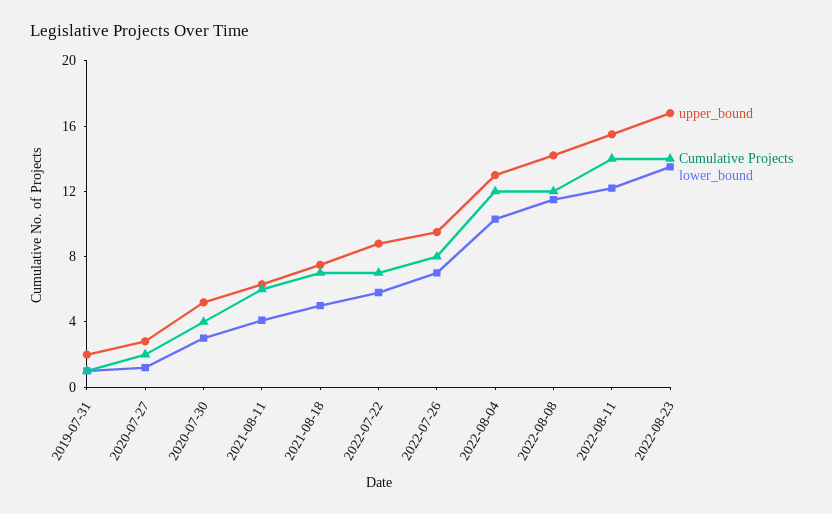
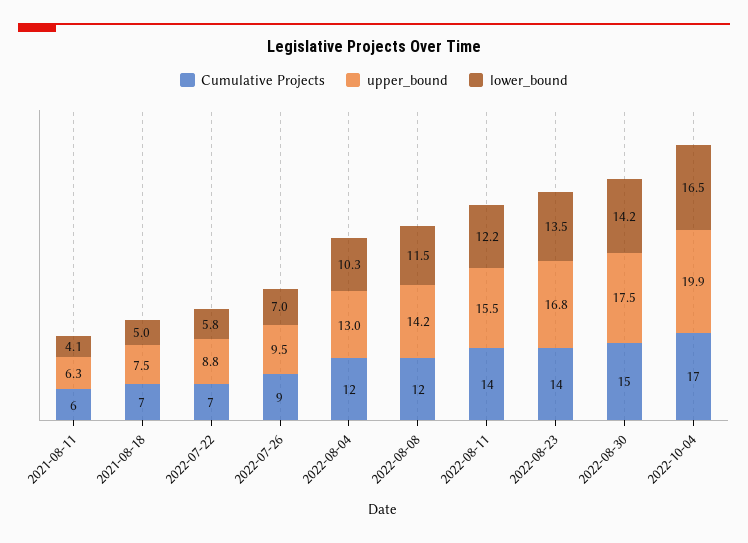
upper_bound, 2019-07-31: 2 -> none
Cumulative Projects, 2019-07-31: 1 -> none
lower_bound, 2019-07-31: 1 -> none
upper_bound, 2020-07-27: 3 -> none
Cumulative Projects, 2020-07-27: 2 -> none
lower_bound, 2020-07-27: 1 -> none
upper_bound, 2020-07-30: 5 -> none
Cumulative Projects, 2020-07-30: 4 -> none
lower_bound, 2020-07-30: 3 -> none
Cumulative Projects, 2022-07-26: 8 -> 9
Cumulative Projects, 2022-08-30: none -> 15
upper_bound, 2022-08-30: none -> 17.5
lower_bound, 2022-08-30: none -> 14.2
Cumulative Projects, 2022-10-04: none -> 17
upper_bound, 2022-10-04: none -> 19.9
lower_bound, 2022-10-04: none -> 16.5

